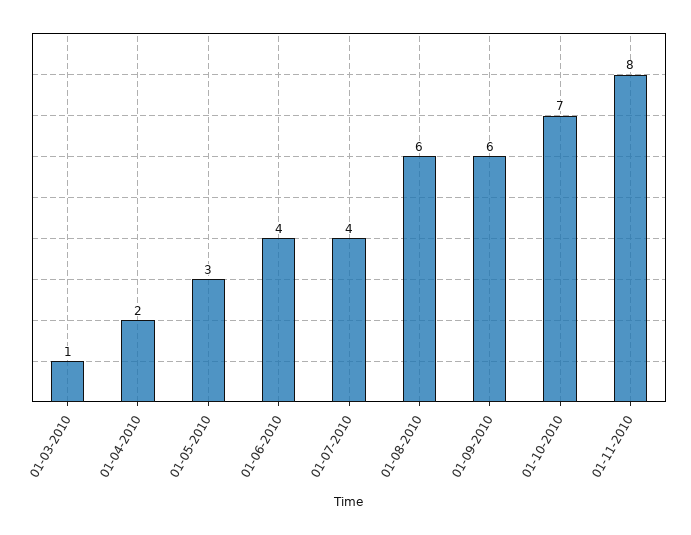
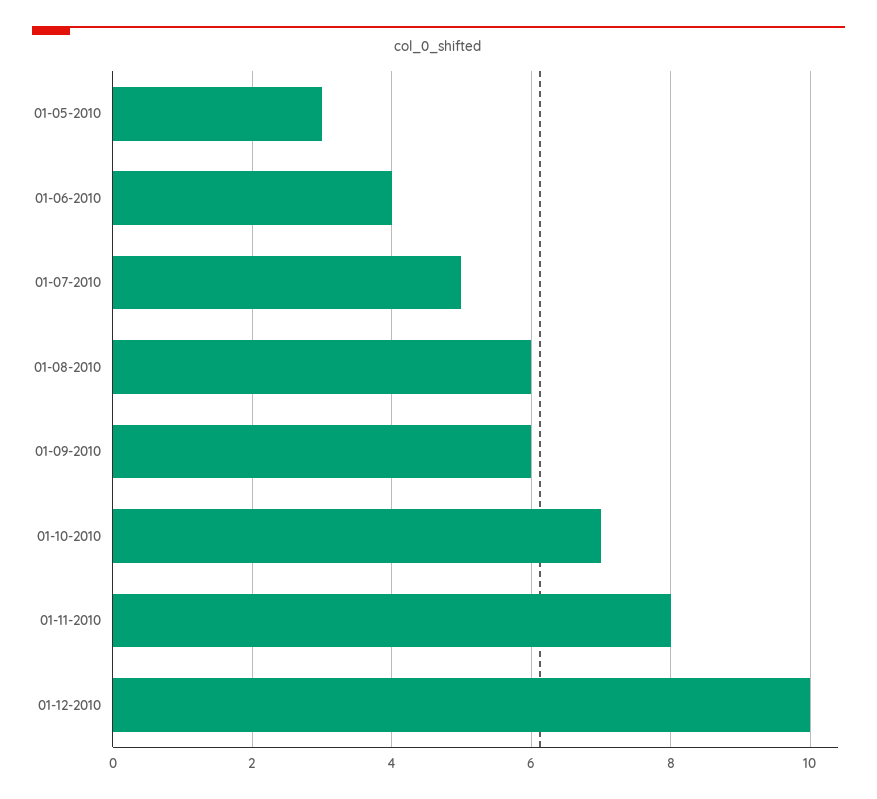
01-03-2010: 1 -> none
01-04-2010: 2 -> none
01-07-2010: 4 -> 5
01-12-2010: none -> 10

